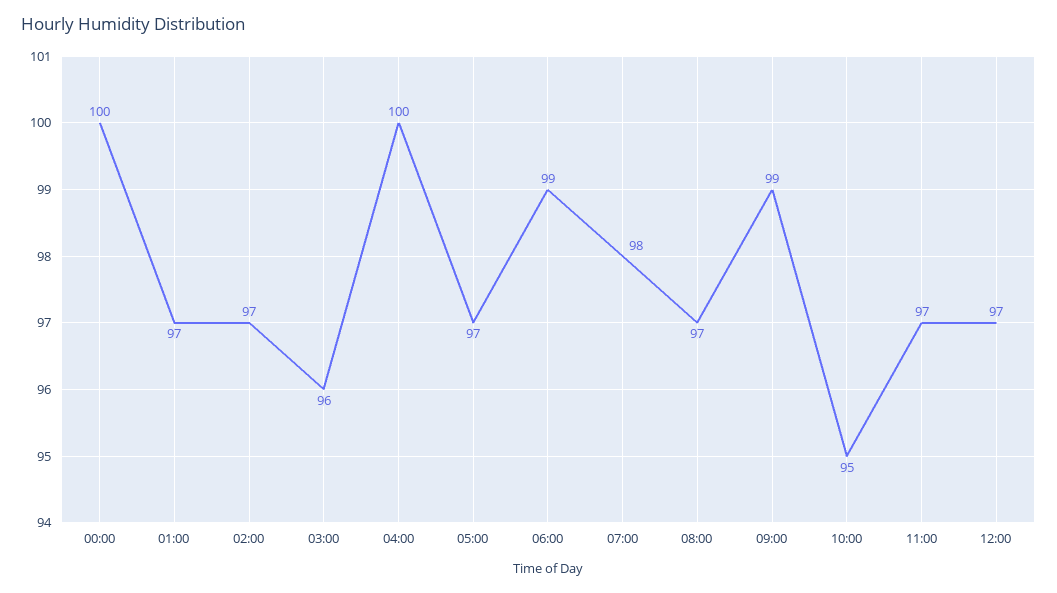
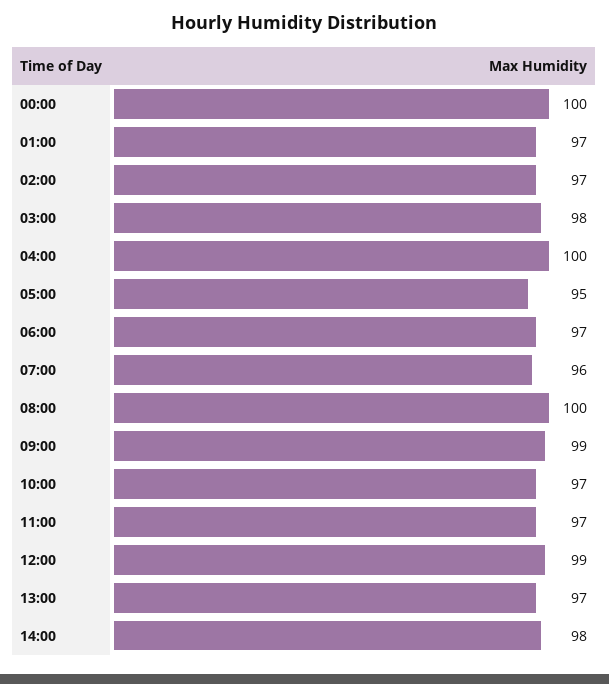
03:00: 96 -> 98
05:00: 97 -> 95
06:00: 99 -> 97
07:00: 98 -> 96
08:00: 97 -> 100
10:00: 95 -> 97
12:00: 97 -> 99
13:00: none -> 97
14:00: none -> 98

